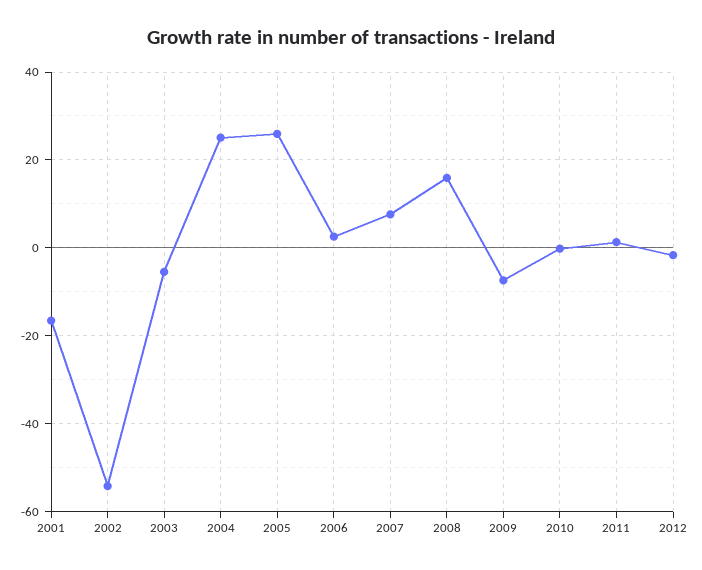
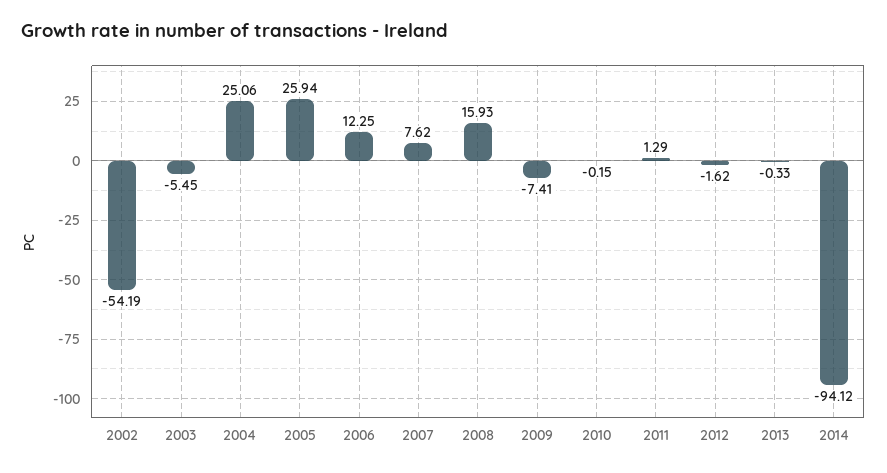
2001: -16 -> none
2006: 2 -> 12.25
2013: none -> -0.33
2014: none -> -94.12

